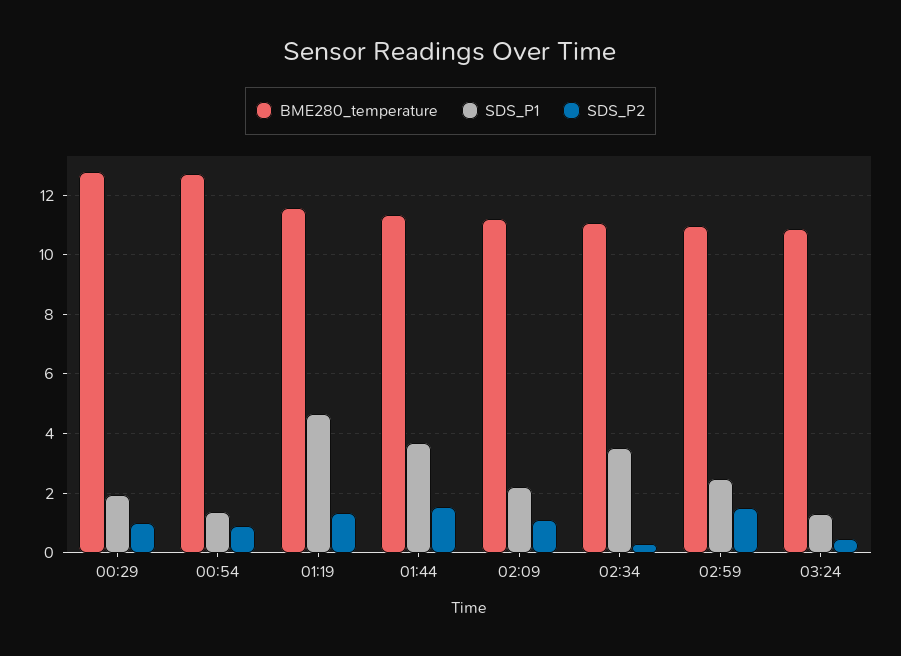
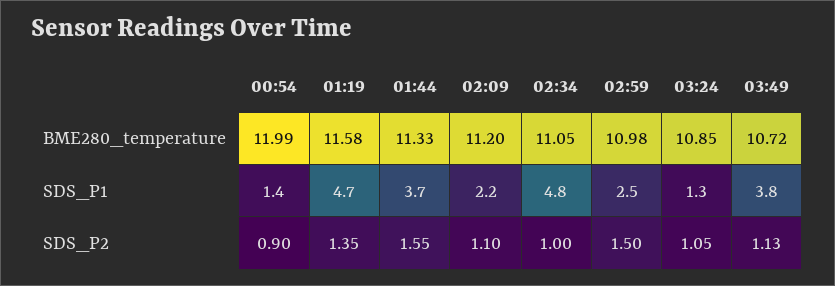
BME280_temperature, 00:29: 12.75 -> none
SDS_P1, 00:29: 2 -> none
SDS_P2, 00:29: 1 -> none
BME280_temperature, 00:54: 12.75 -> 11.99
SDS_P1, 02:34: 3.5 -> 4.8
SDS_P2, 02:34: 0.25 -> 1
SDS_P2, 03:24: 0.5 -> 1.05
BME280_temperature, 03:49: none -> 10.72
SDS_P1, 03:49: none -> 3.8
SDS_P2, 03:49: none -> 1.13

